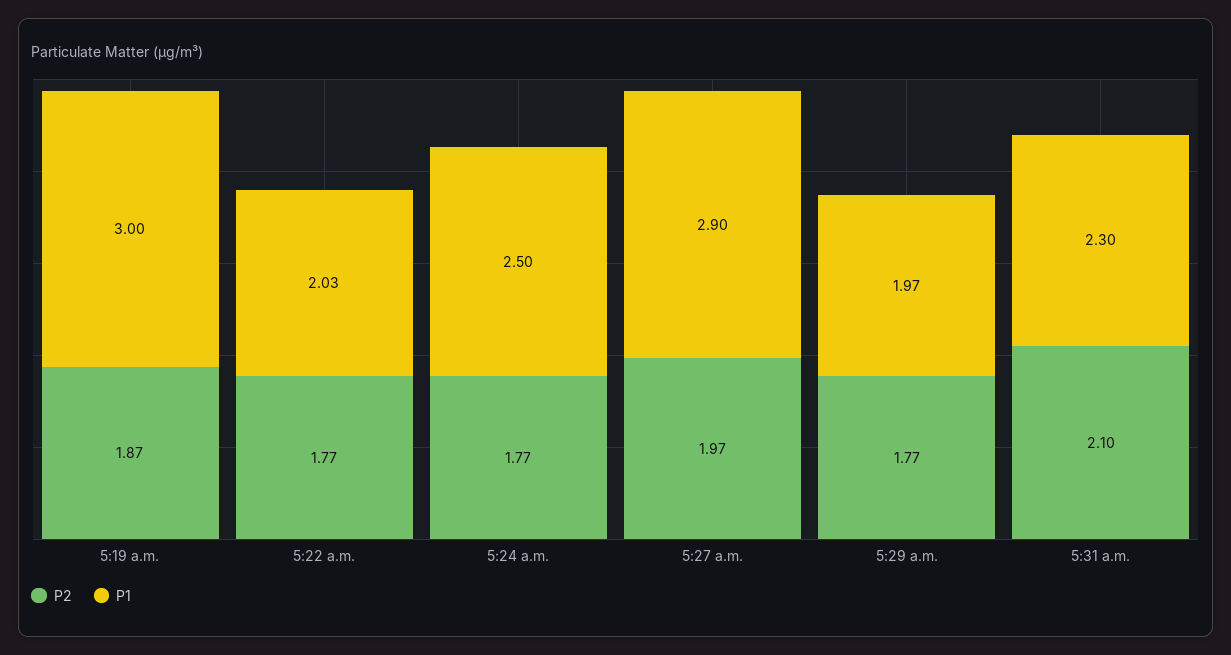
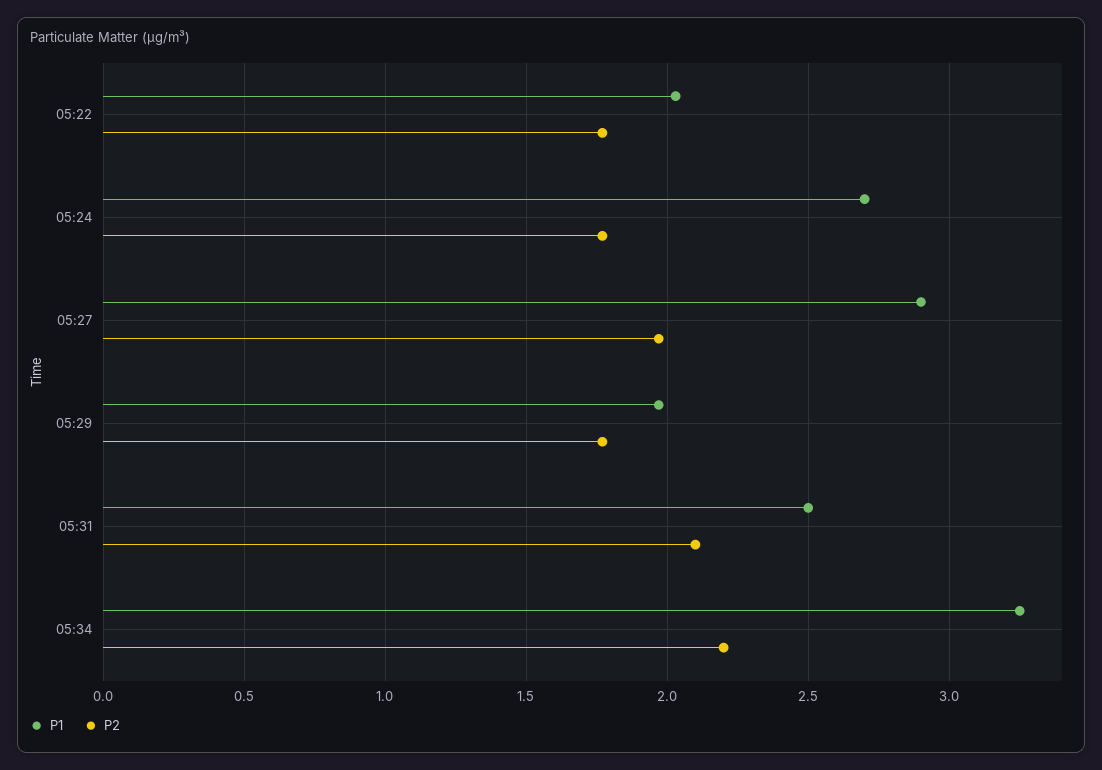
P2, 5:19 a.m.: 1.87 -> none
P1, 5:19 a.m.: 3 -> none
P1, 5:24 a.m.: 2.5 -> 2.7
P1, 5:31 a.m.: 2.3 -> 2.5
P1, 05:34: none -> 3.25
P2, 05:34: none -> 2.2

